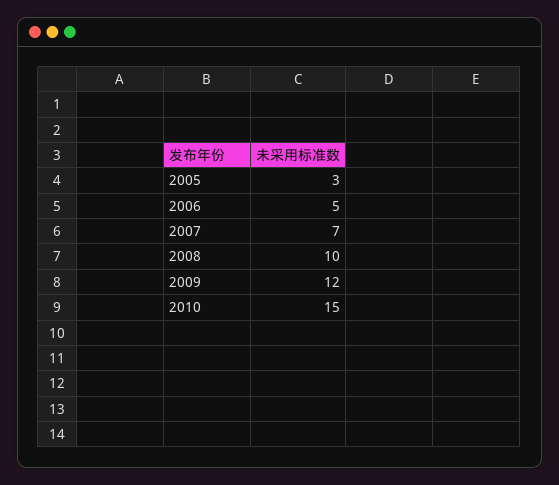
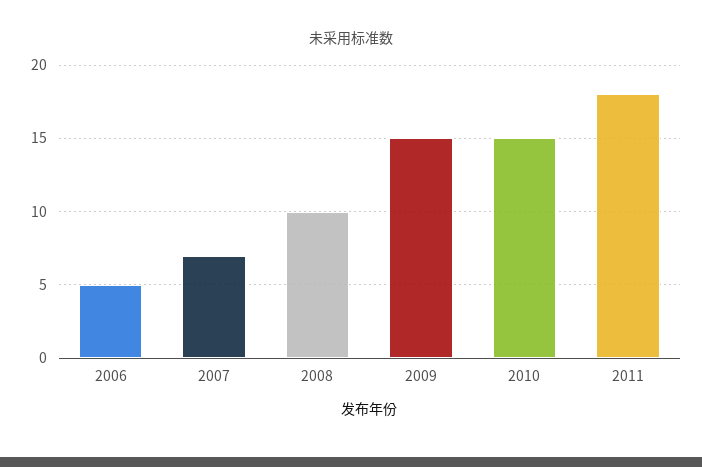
2005: 3 -> none
2009: 12 -> 15
2011: none -> 18

